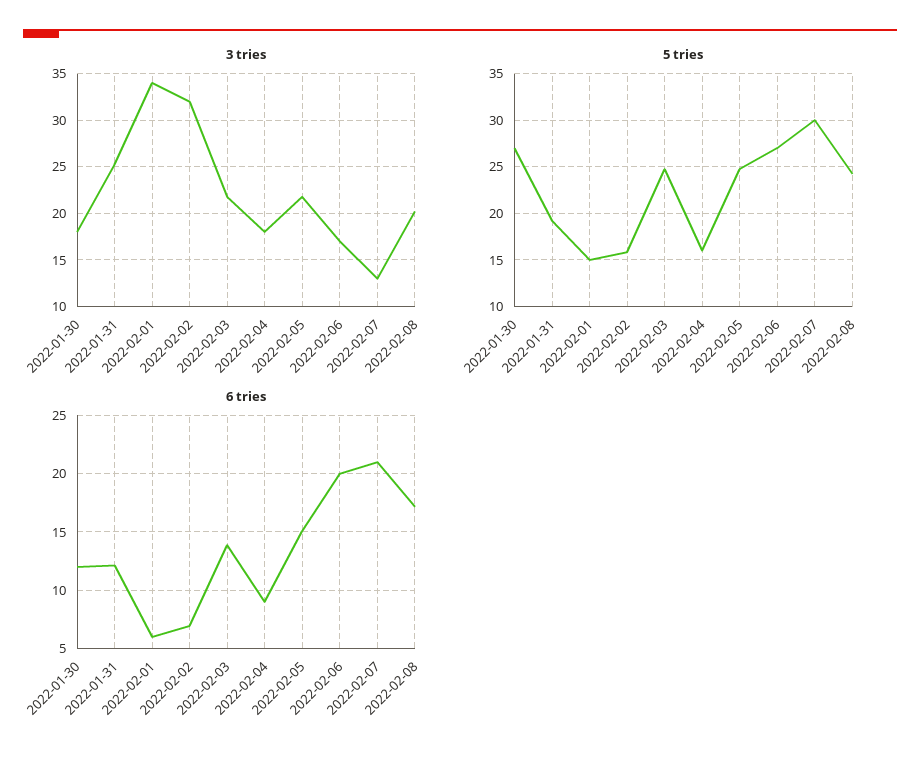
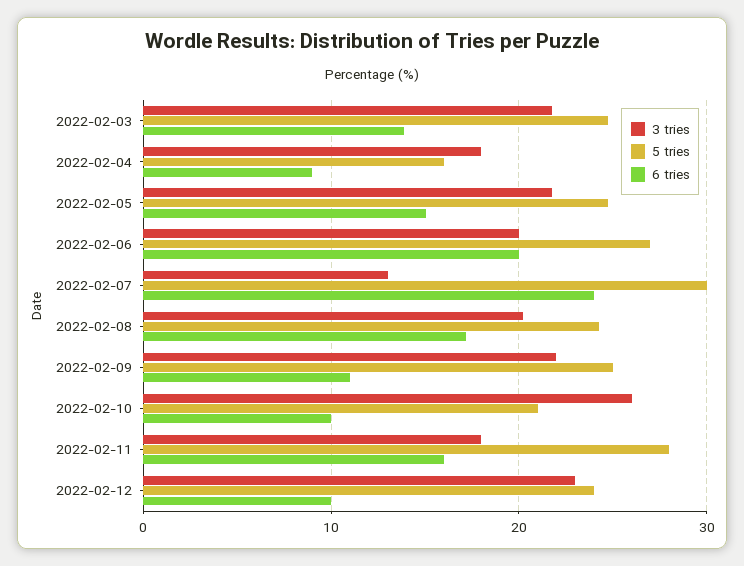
3 tries, 2022-01-30: 18 -> none
3 tries, 2022-01-31: 25 -> none
3 tries, 2022-02-01: 34 -> none
3 tries, 2022-02-02: 32 -> none
3 tries, 2022-02-06: 17 -> 20
5 tries, 2022-01-30: 27 -> none
5 tries, 2022-01-31: 19 -> none
5 tries, 2022-02-01: 15 -> none
5 tries, 2022-02-02: 16 -> none
6 tries, 2022-01-30: 12 -> none
6 tries, 2022-01-31: 12 -> none
6 tries, 2022-02-01: 6 -> none
6 tries, 2022-02-02: 7 -> none
6 tries, 2022-02-07: 21 -> 24
3 tries, 2022-02-09: none -> 22
5 tries, 2022-02-09: none -> 25
6 tries, 2022-02-09: none -> 11
3 tries, 2022-02-10: none -> 26
5 tries, 2022-02-10: none -> 21
6 tries, 2022-02-10: none -> 10
3 tries, 2022-02-11: none -> 18
5 tries, 2022-02-11: none -> 28
6 tries, 2022-02-11: none -> 16
3 tries, 2022-02-12: none -> 23
5 tries, 2022-02-12: none -> 24
6 tries, 2022-02-12: none -> 10

